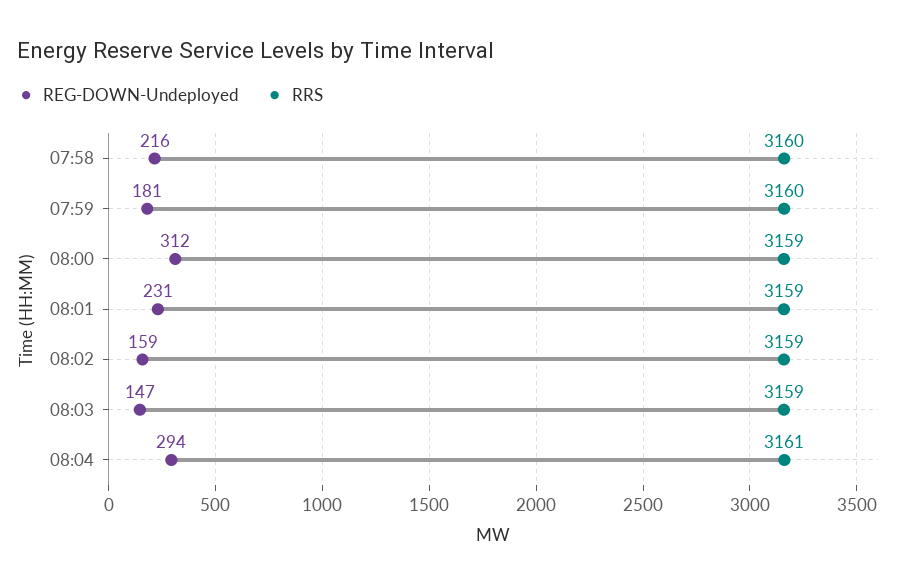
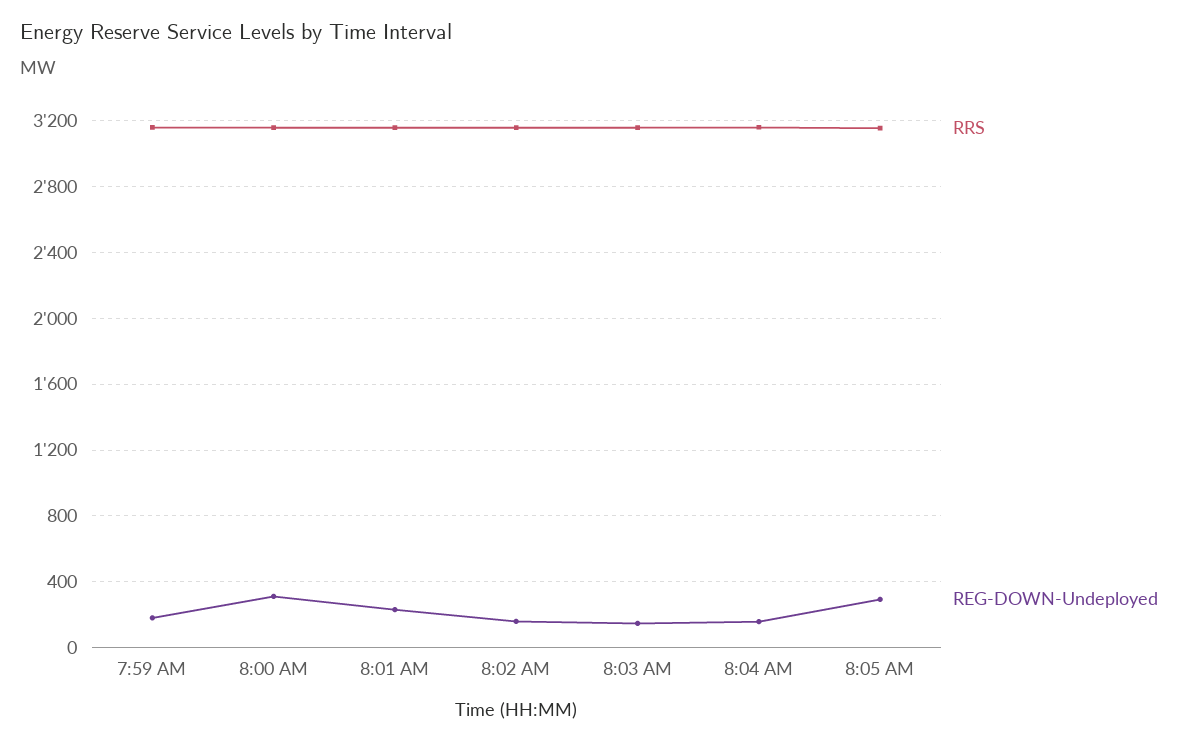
REG-DOWN-Undeployed, 07:58: 216 -> none
RRS, 07:58: 3160 -> none
REG-DOWN-Undeployed, 08:04: 294 -> 150
RRS, 8:05 AM: none -> 3150
REG-DOWN-Undeployed, 8:05 AM: none -> 300

